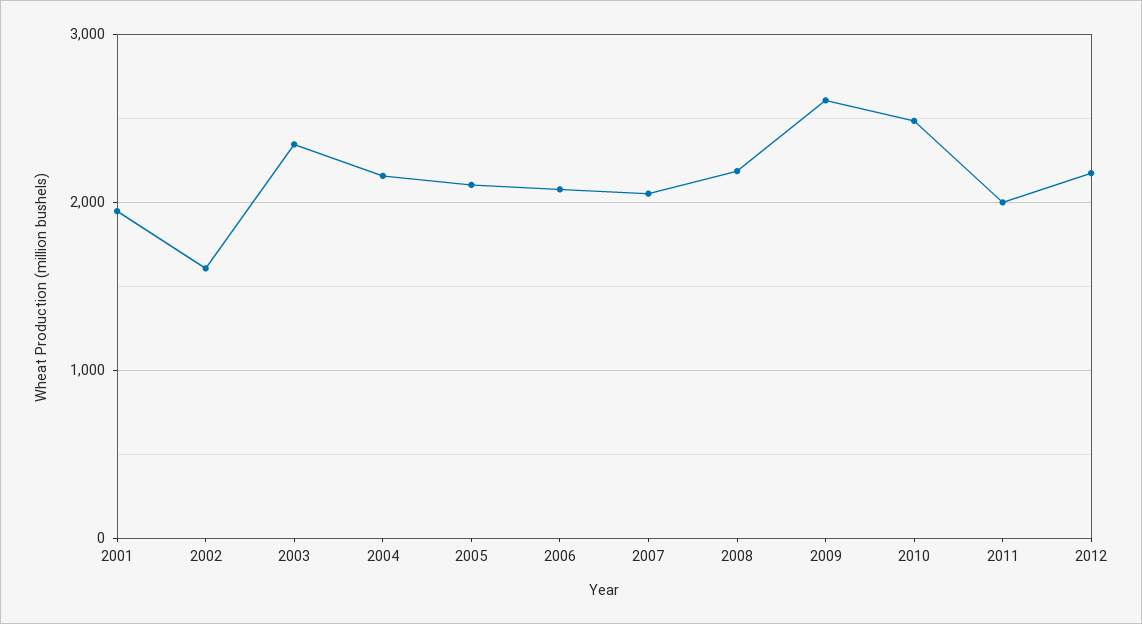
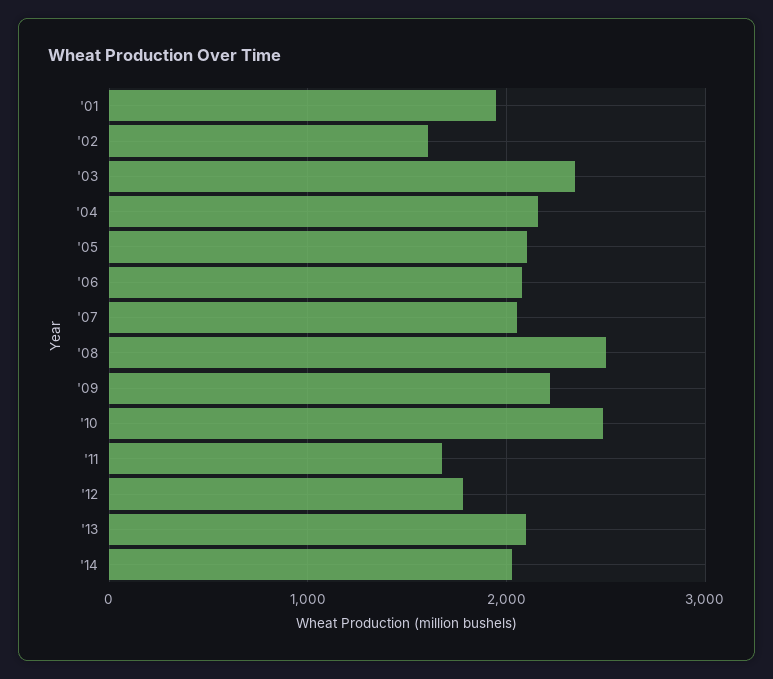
2008: 2200 -> 2500
2009: 2600 -> 2200
2011: 2000 -> 1700
2012: 2200 -> 1800
'13: none -> 2100
'14: none -> 2000

